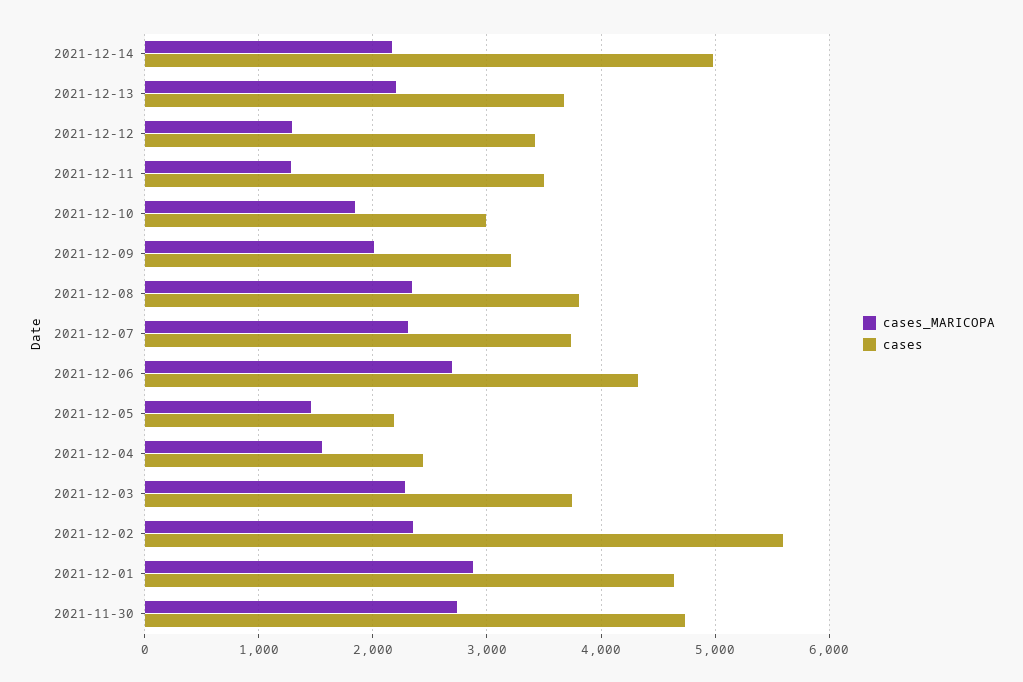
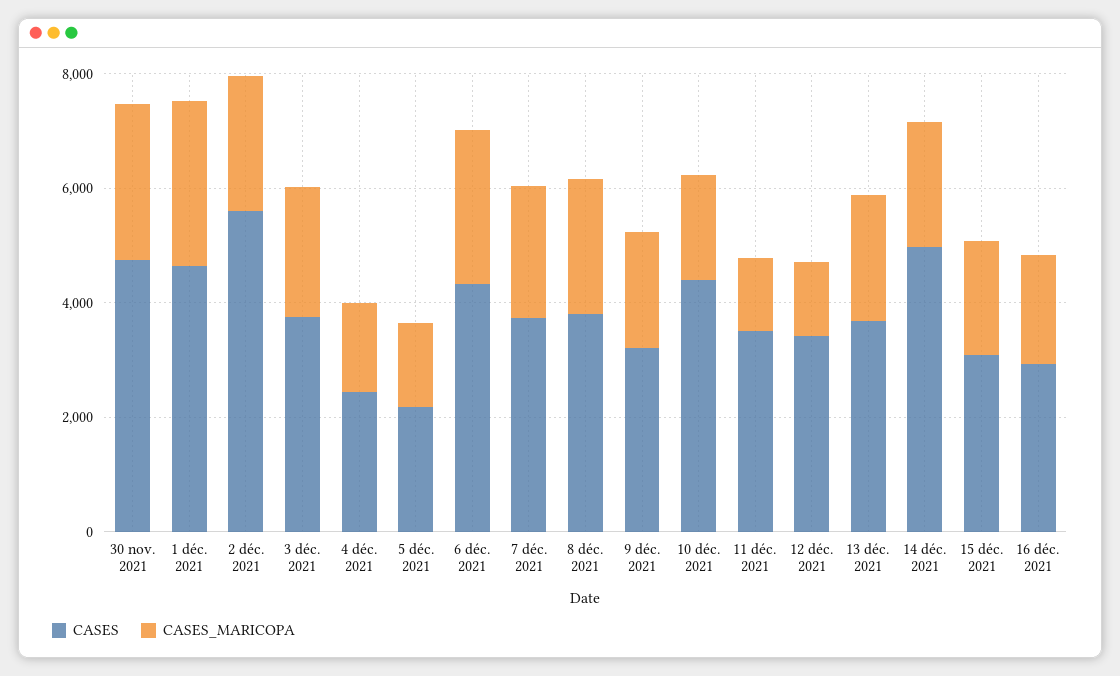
cases, 2021-12-10: 3000 -> 4500
cases, 15 déc. 2021: none -> 3000
cases_MARICOPA, 15 déc. 2021: none -> 2000
cases, 16 déc. 2021: none -> 3000
cases_MARICOPA, 16 déc. 2021: none -> 2000

